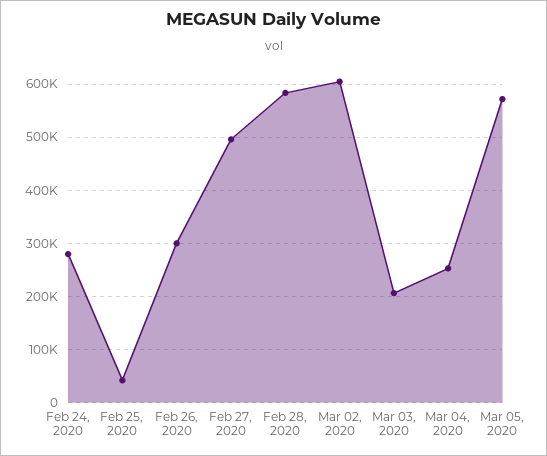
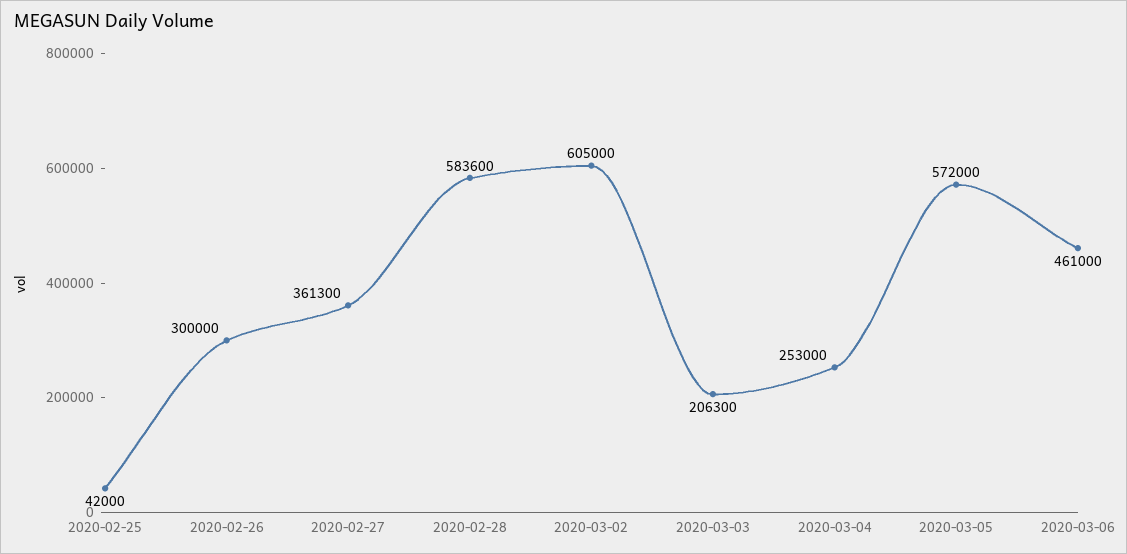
Feb 24, 2020: 280000 -> none
Feb 27, 2020: 500000 -> 361300
2020-03-06: none -> 461000

